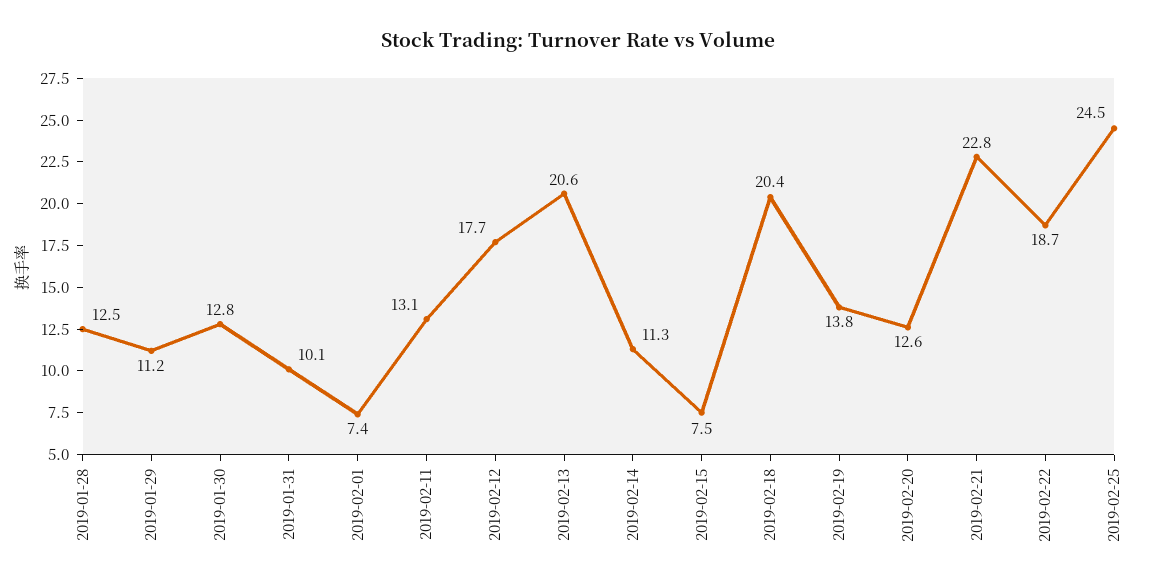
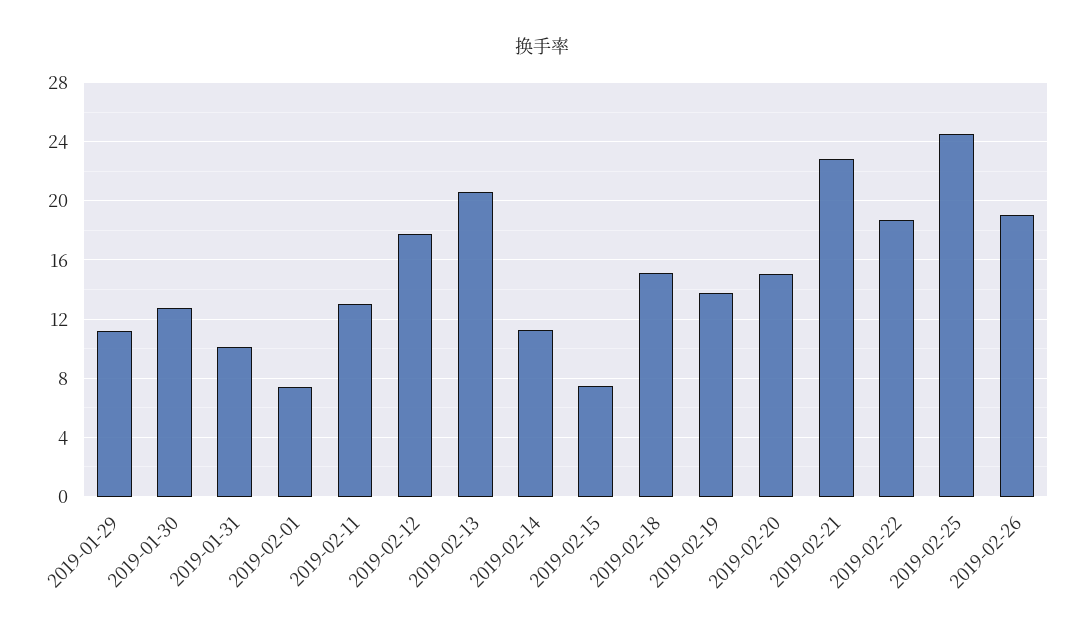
2019-01-28: 12.5 -> none
2019-02-18: 20.4 -> 15
2019-02-20: 12.6 -> 15
2019-02-26: none -> 19

